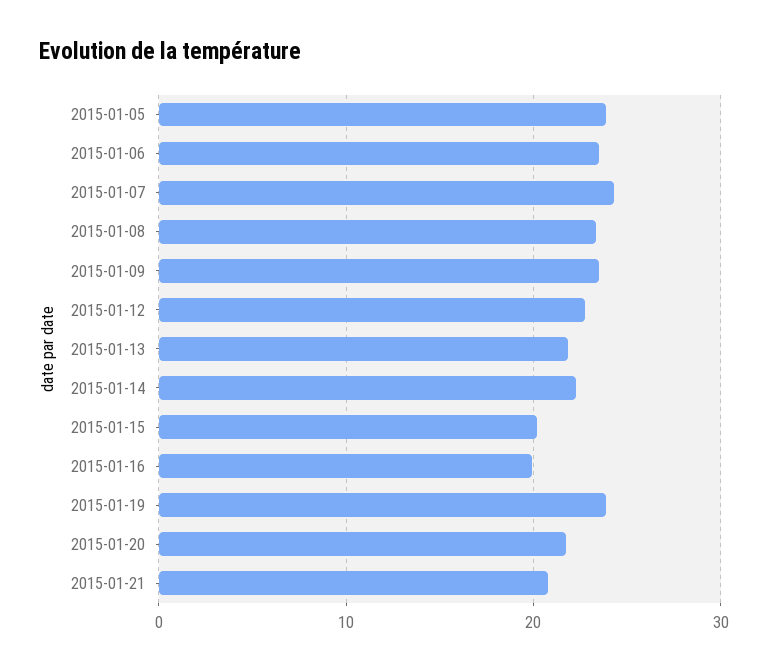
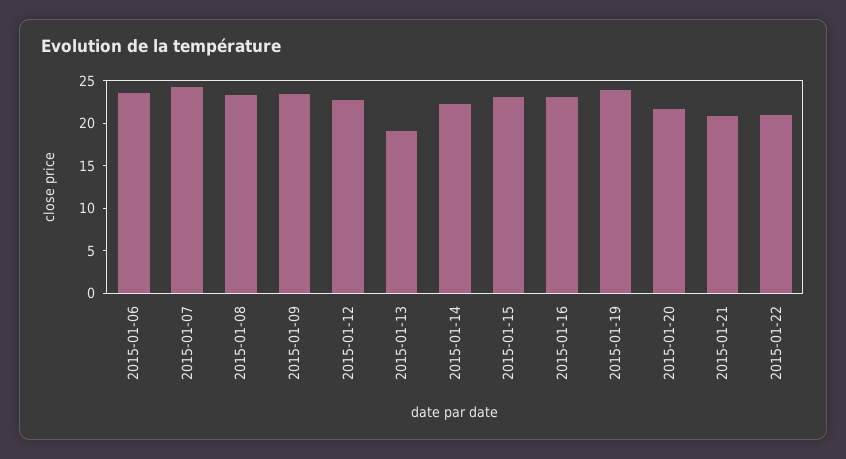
2015-01-05: 24 -> none
2015-01-13: 22 -> 19
2015-01-15: 20 -> 23
2015-01-16: 20 -> 23
2015-01-22: none -> 21

